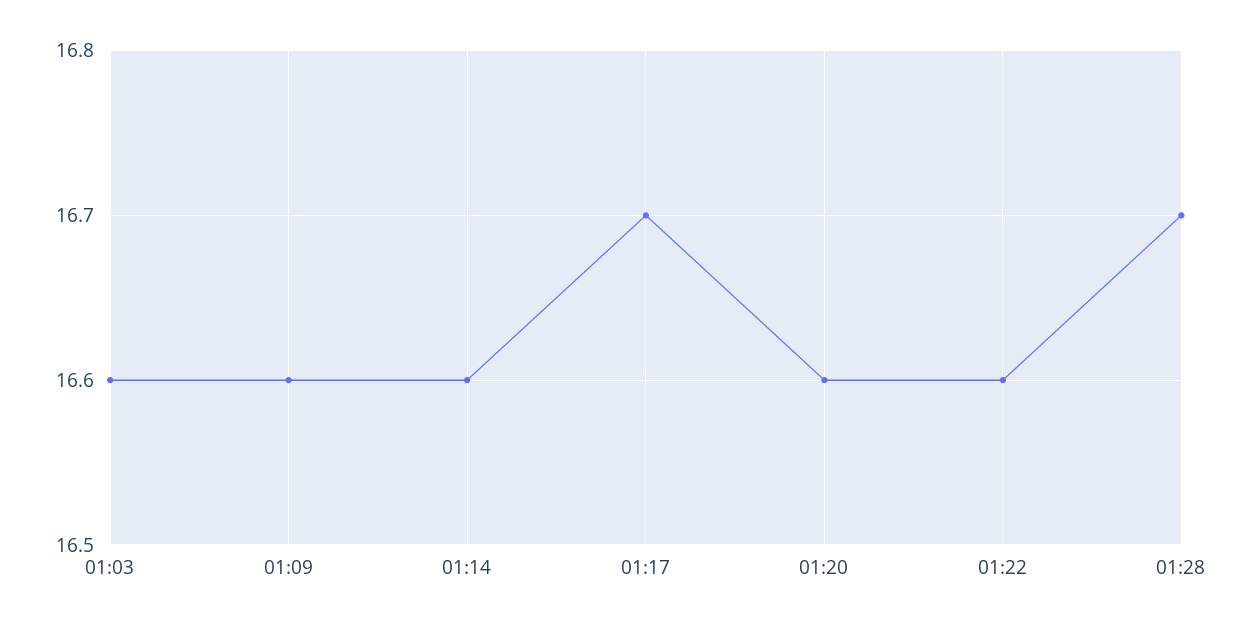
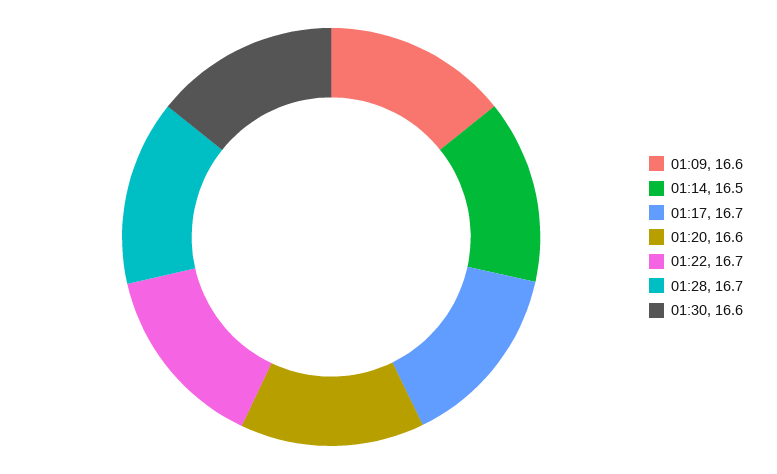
01:03: 16.6 -> none
01:14: 16.6 -> 16.5
01:22: 16.6 -> 16.7
01:30: none -> 16.6

